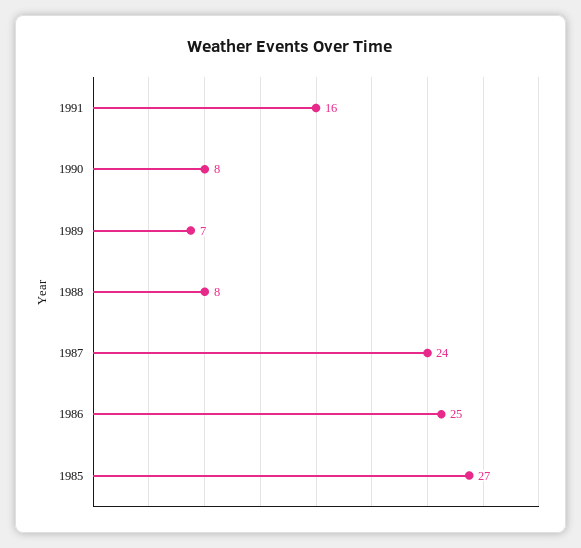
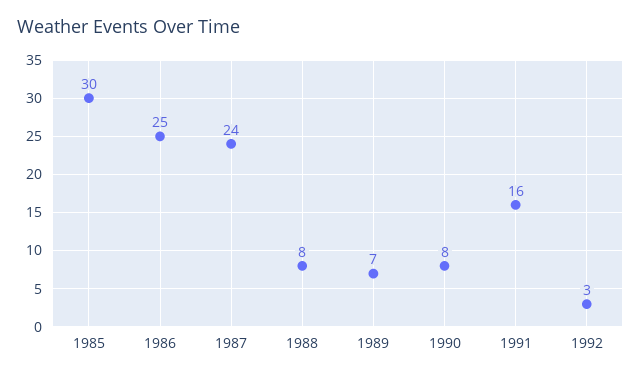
1985: 27 -> 30
1992: none -> 3

